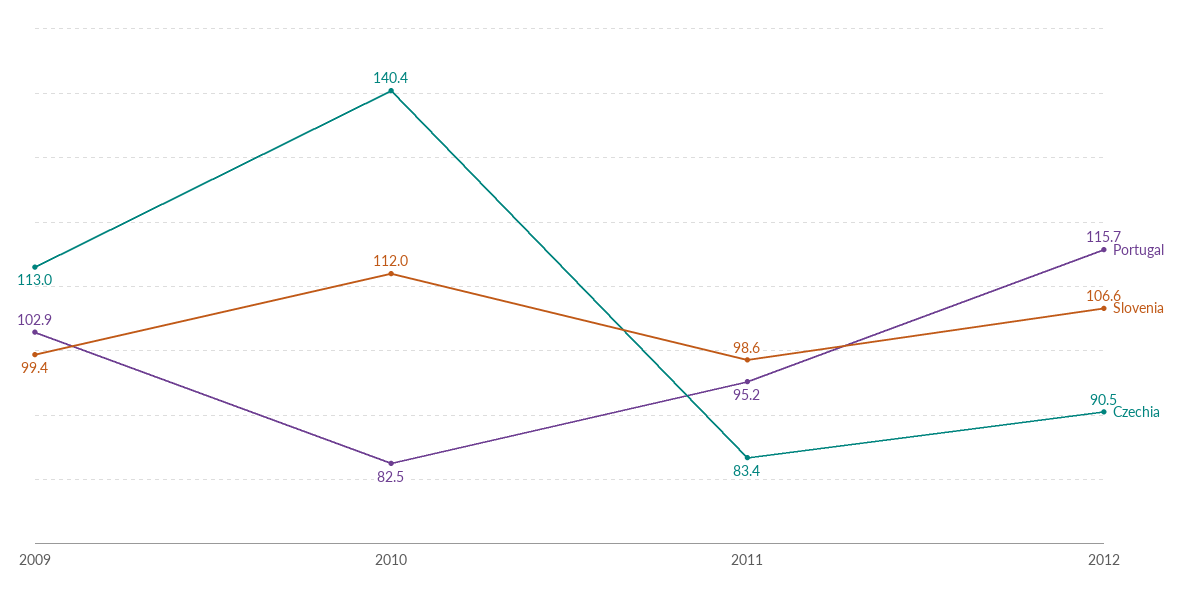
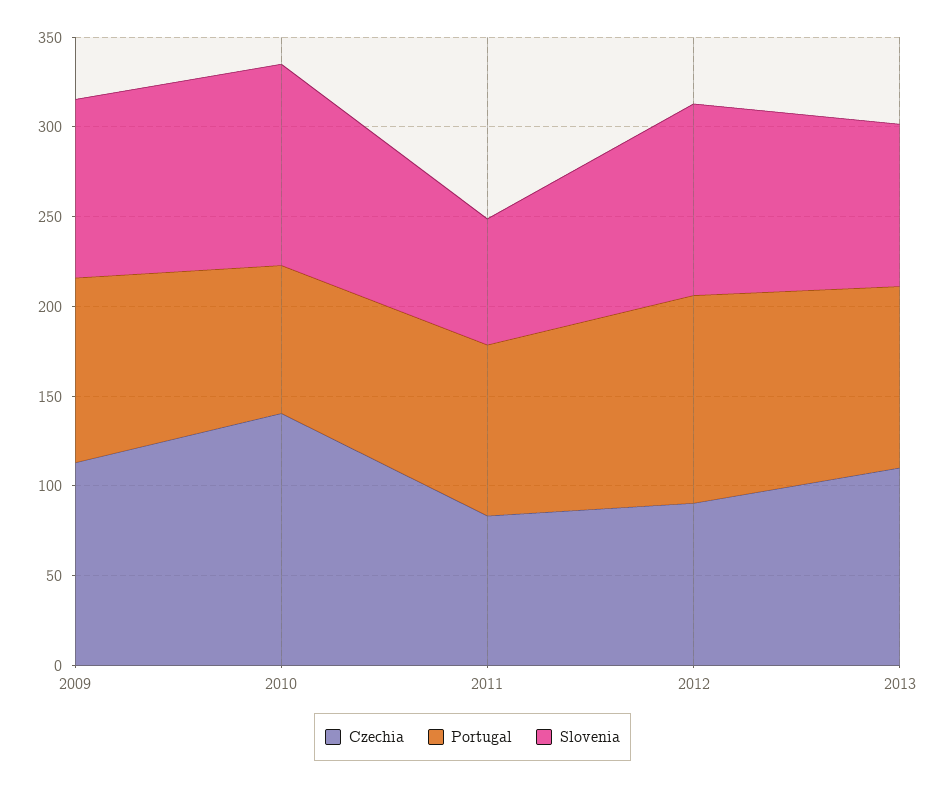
Slovenia, 2011: 98.6 -> 70
Czechia, 2013: none -> 110
Portugal, 2013: none -> 100
Slovenia, 2013: none -> 90

